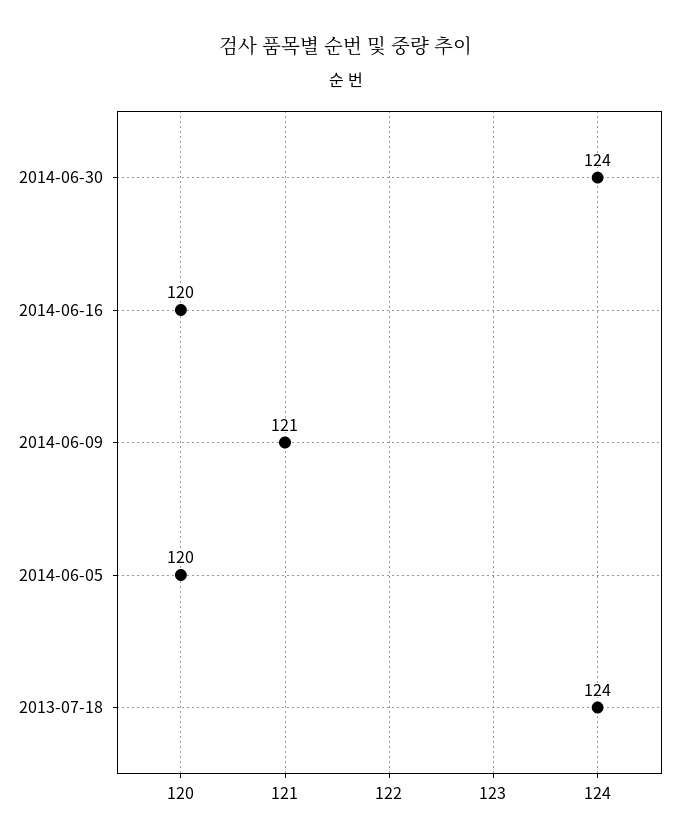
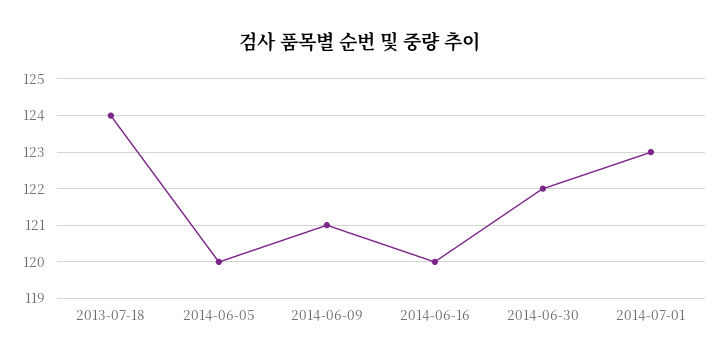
2014-06-30: 124 -> 122
2014-07-01: none -> 123

